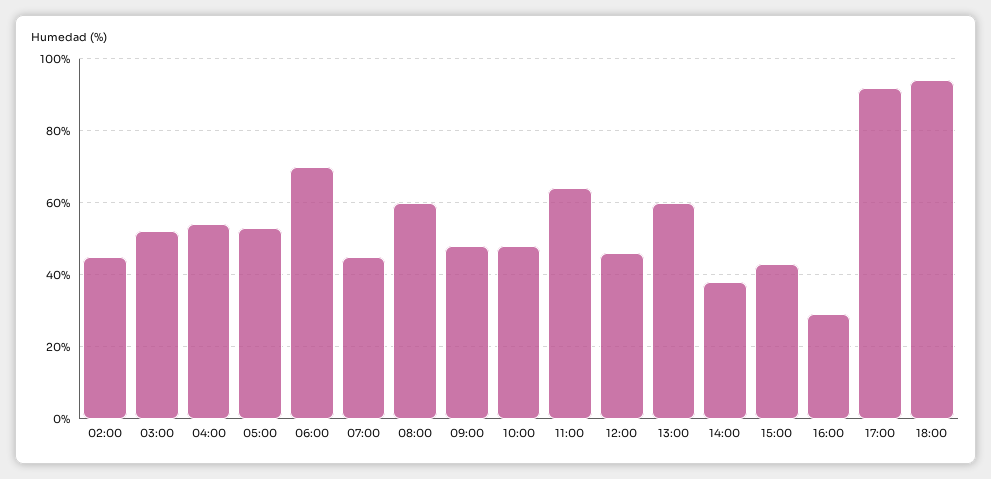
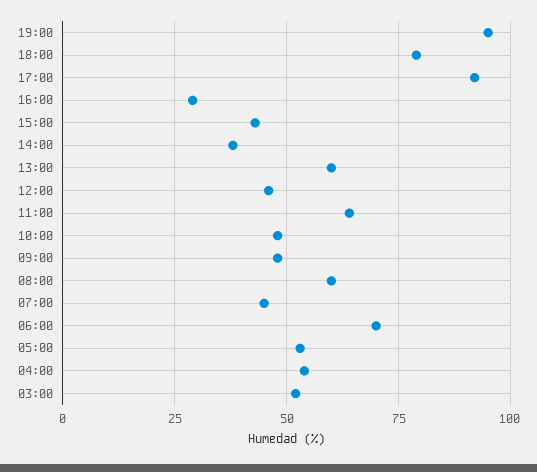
02:00: 45 -> none
18:00: 95 -> 80
19:00: none -> 95

